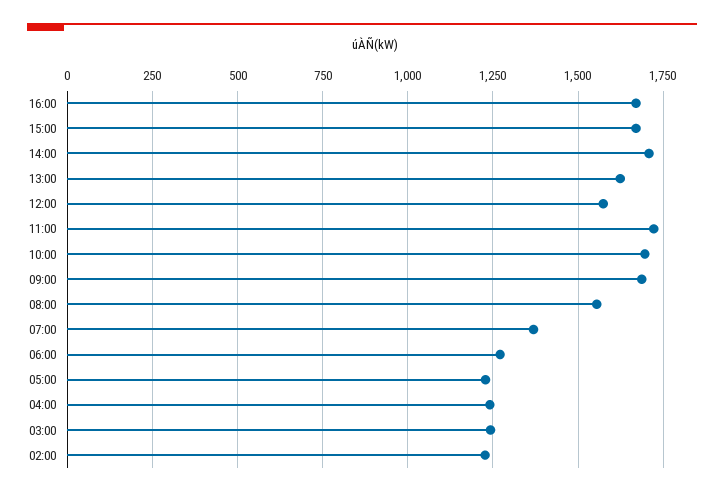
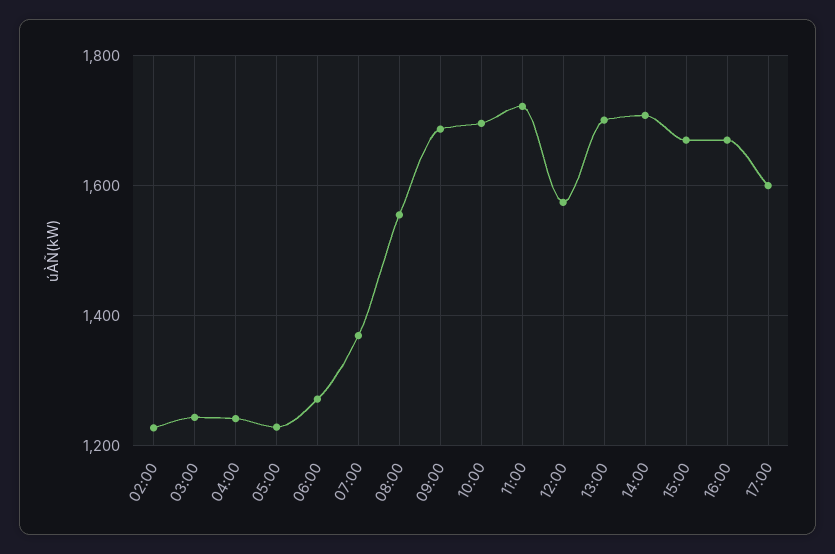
13:00: 1625 -> 1700
17:00: none -> 1600

